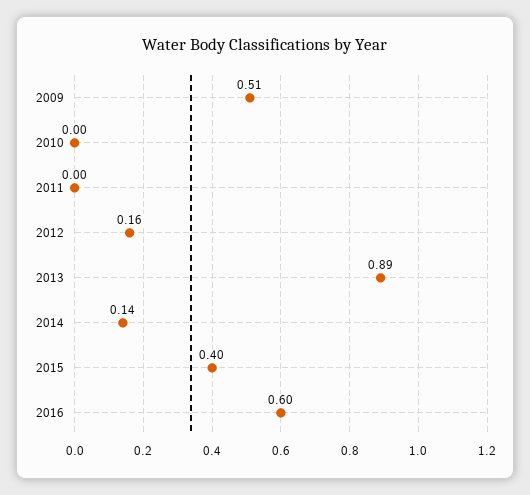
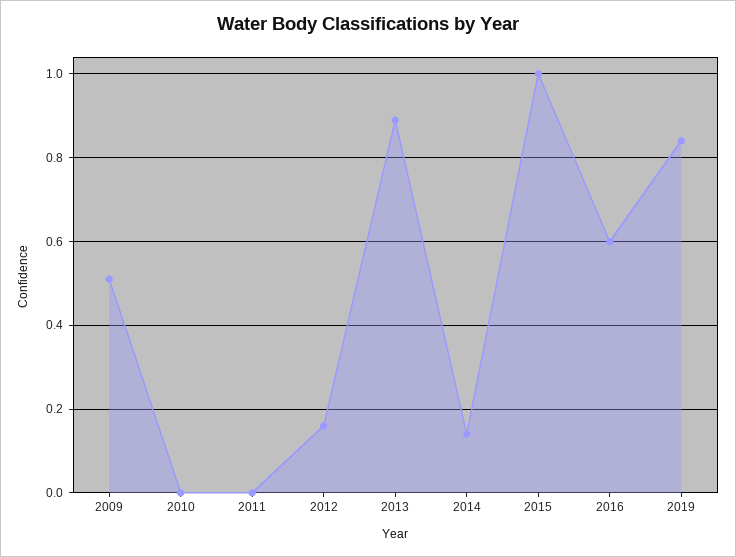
2015: 0.4 -> 1
2019: none -> 0.85

